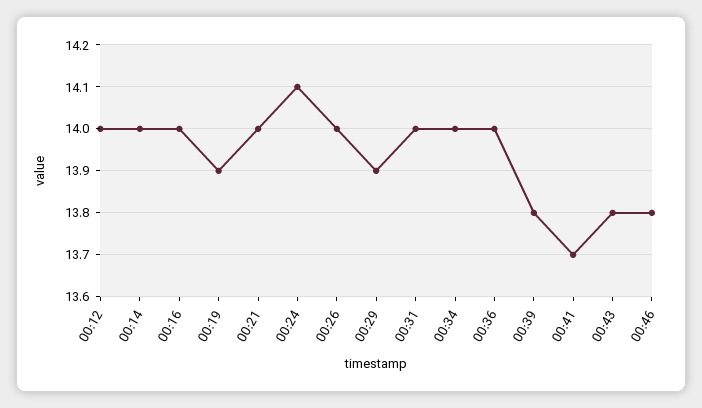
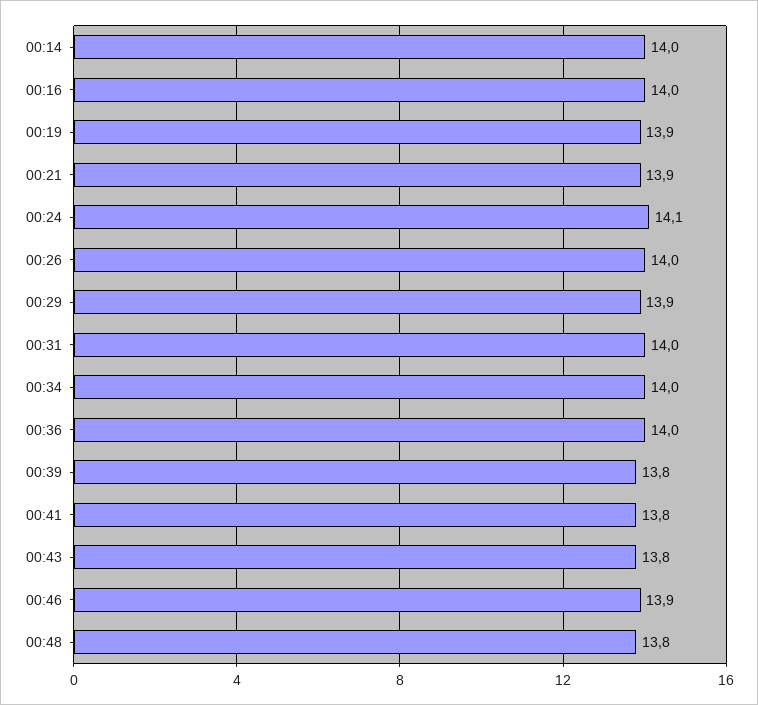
00:12: 14 -> none
00:21: 14 -> 13.9
00:41: 13.7 -> 13.8
00:46: 13.8 -> 13.9
00:48: none -> 13.8

